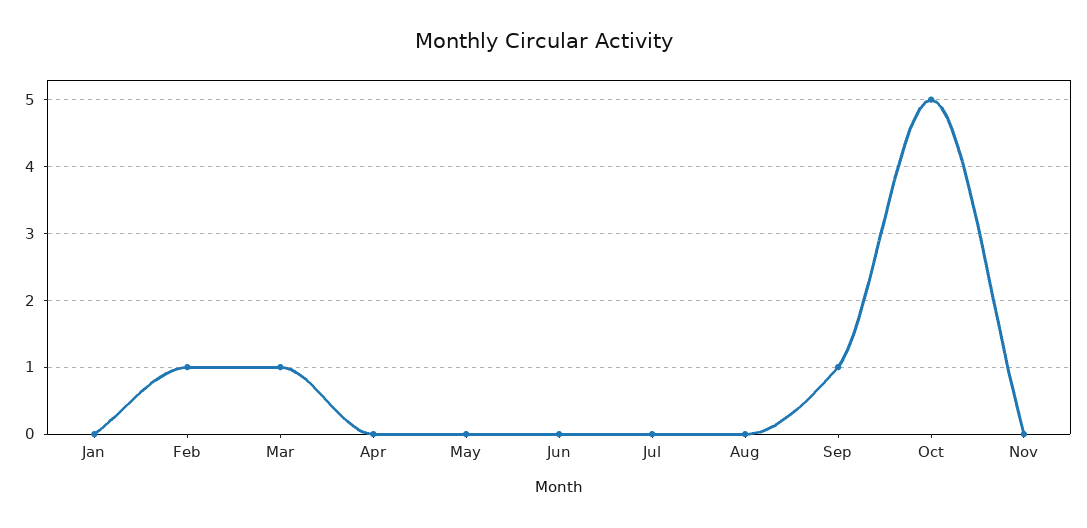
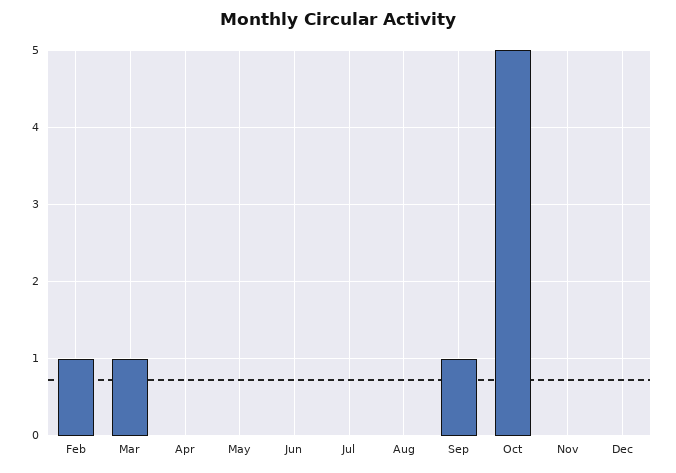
Jan: 0 -> none
Dec: none -> 0

